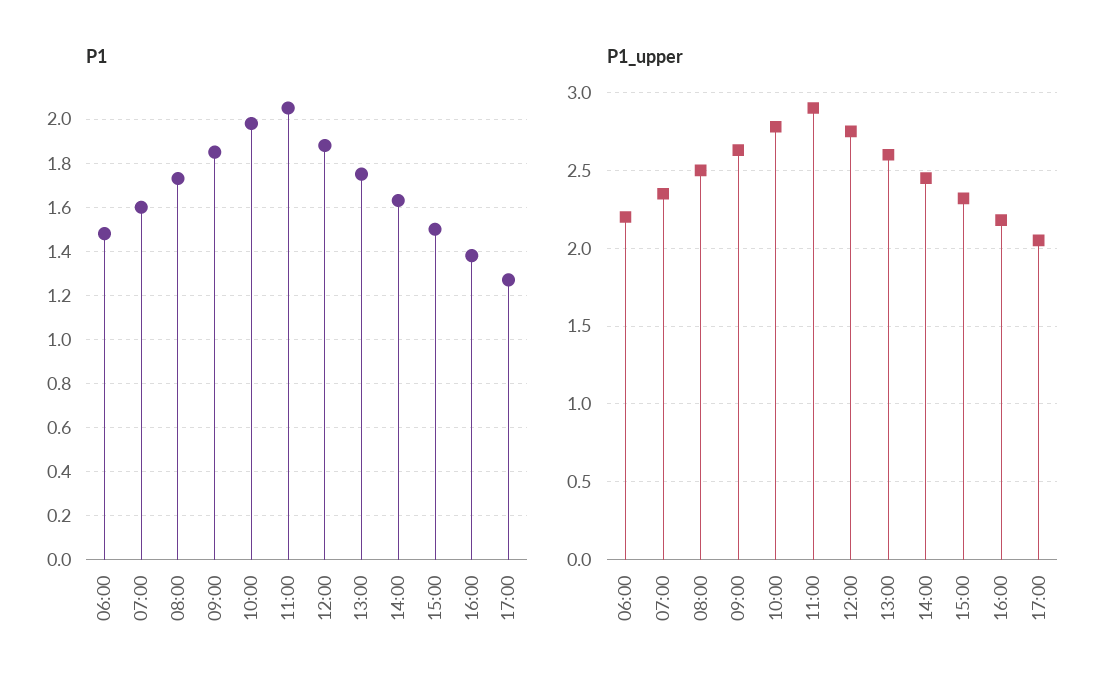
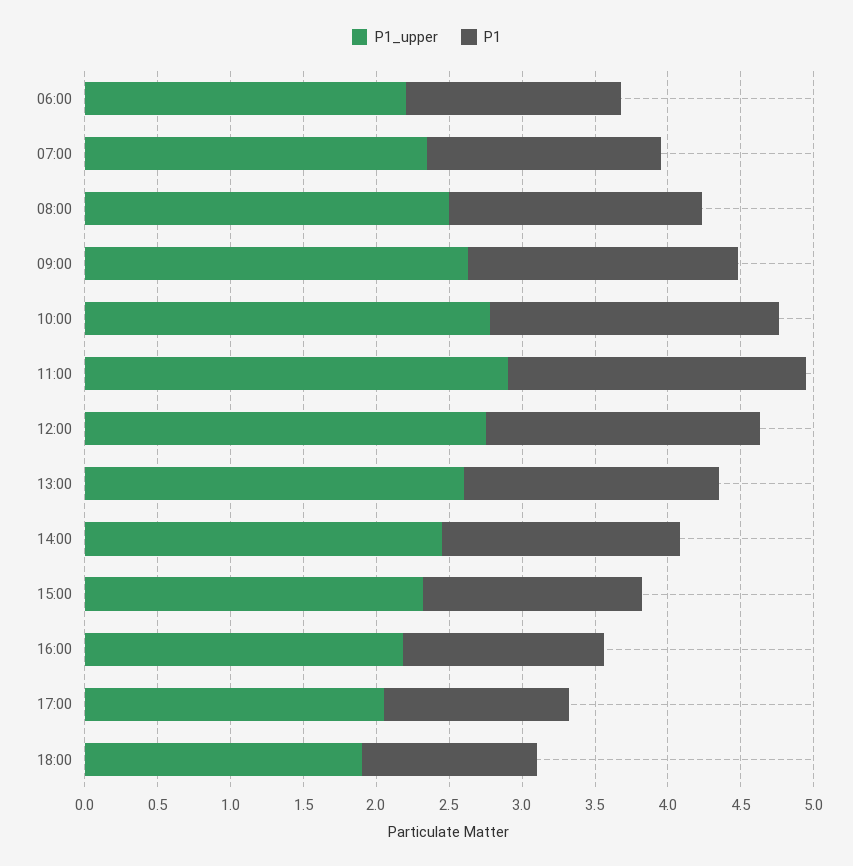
P1_upper, 18:00: none -> 1.9
P1, 18:00: none -> 1.2

